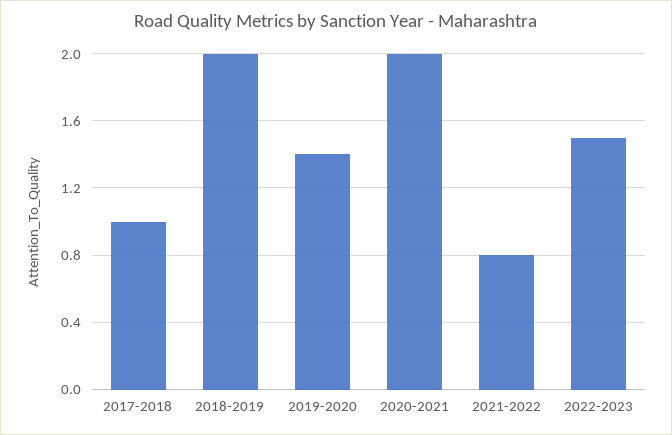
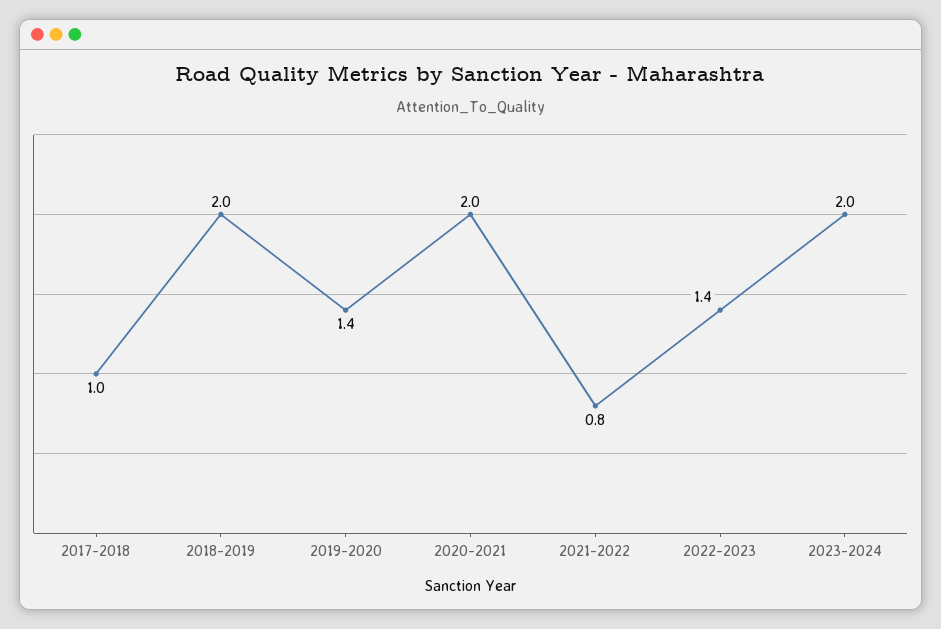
2022-2023: 1.5 -> 1.4
2023-2024: none -> 2

